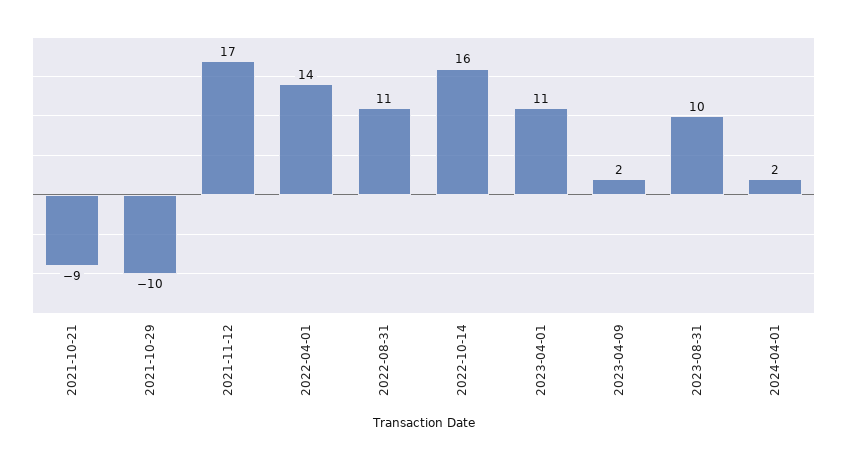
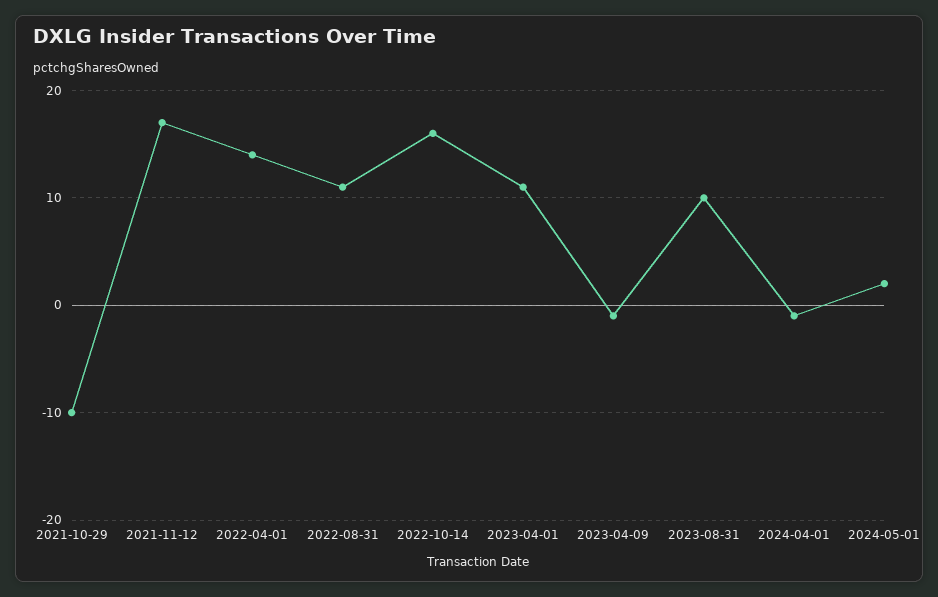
2021-10-21: -9 -> none
2023-04-09: 2 -> -1
2024-04-01: 2 -> -1
2024-05-01: none -> 2

